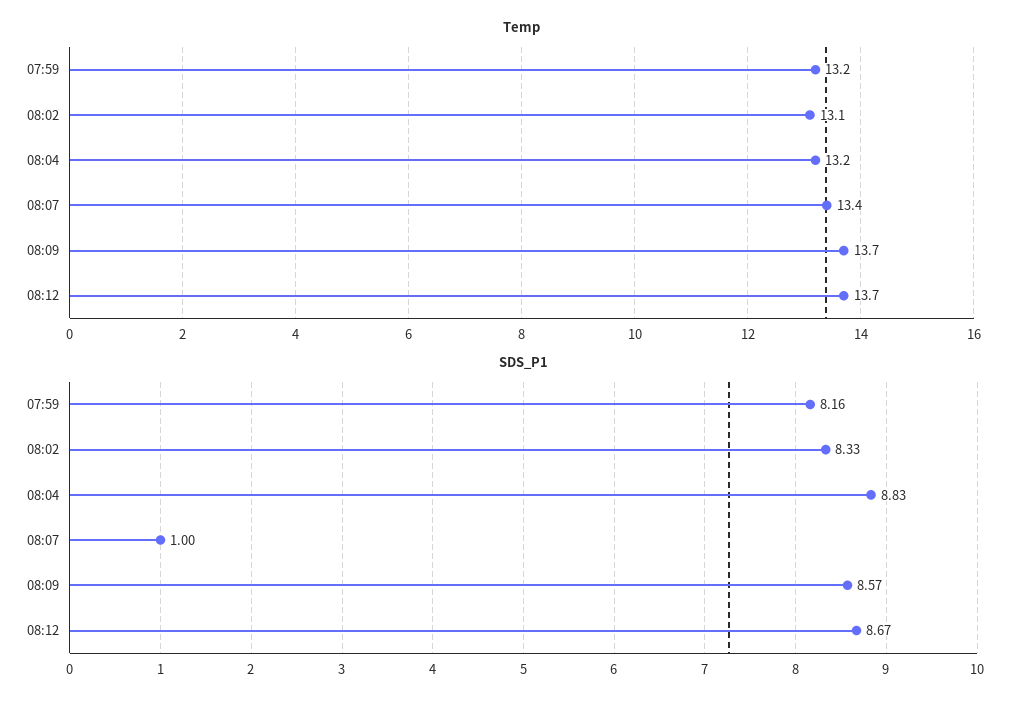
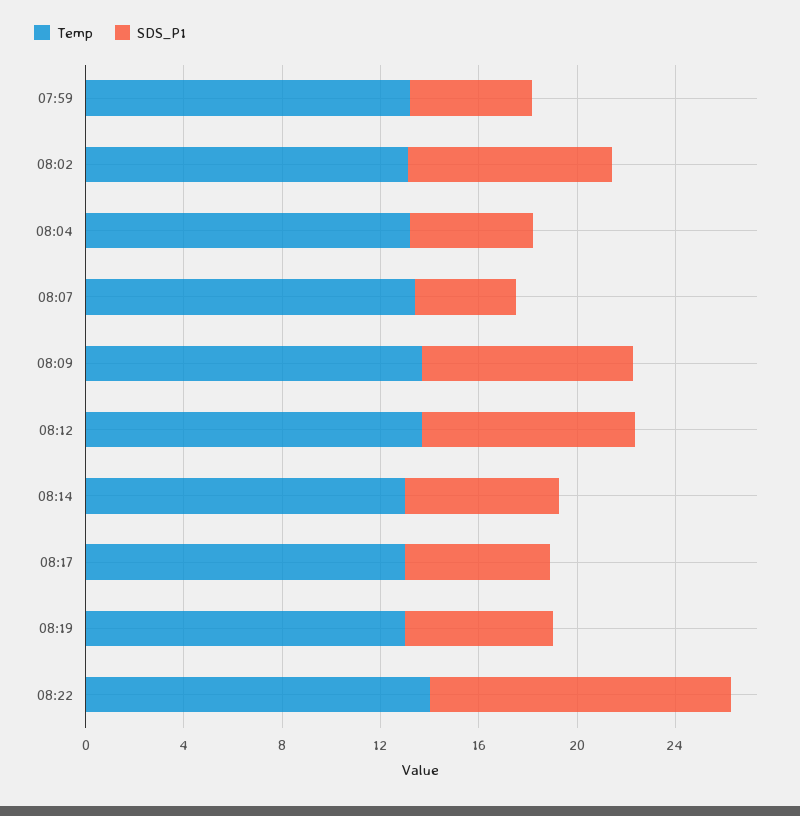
SDS_P1, 07:59: 8.16 -> 5
SDS_P1, 08:04: 8.83 -> 5
SDS_P1, 08:07: 1 -> 4
Temp, 08:14: none -> 13
SDS_P1, 08:14: none -> 6
Temp, 08:17: none -> 13
SDS_P1, 08:17: none -> 6
Temp, 08:19: none -> 13
SDS_P1, 08:19: none -> 6
Temp, 08:22: none -> 14
SDS_P1, 08:22: none -> 12

